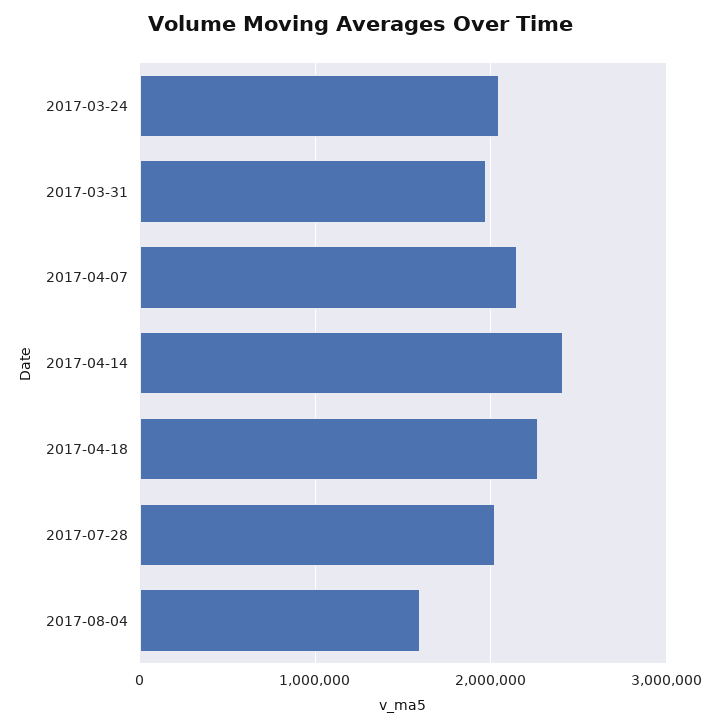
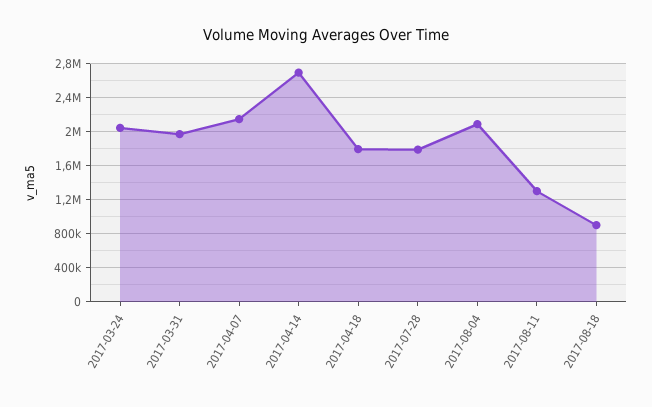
2017-04-14: 2400000 -> 2700000
2017-04-18: 2300000 -> 1800000
2017-07-28: 2000000 -> 1800000
2017-08-04: 1600000 -> 2100000
2017-08-11: none -> 1300000
2017-08-18: none -> 900000

